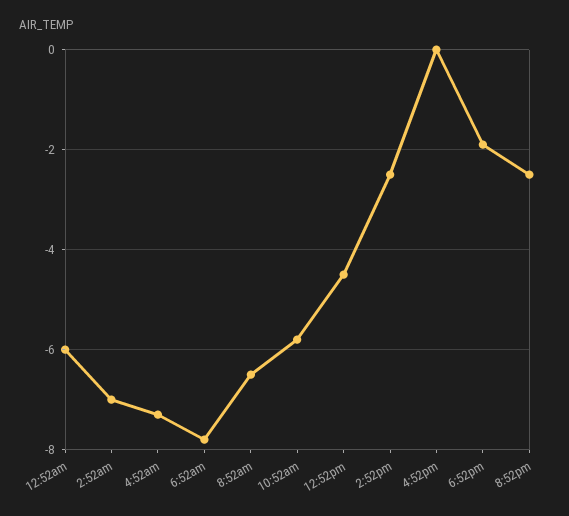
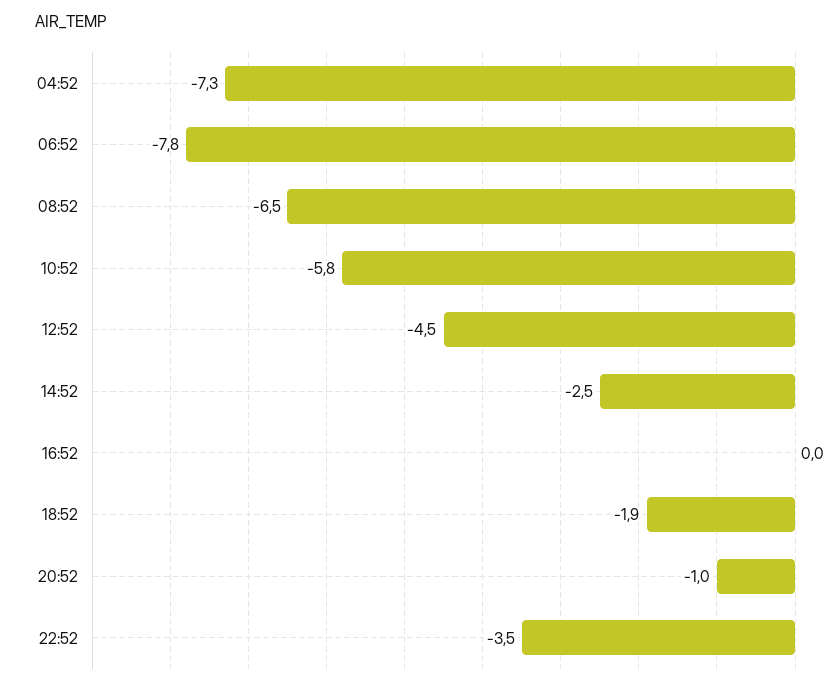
12:52am: -6 -> none
2:52am: -7 -> none
8:52pm: -2.5 -> -1
22:52: none -> -3.5

